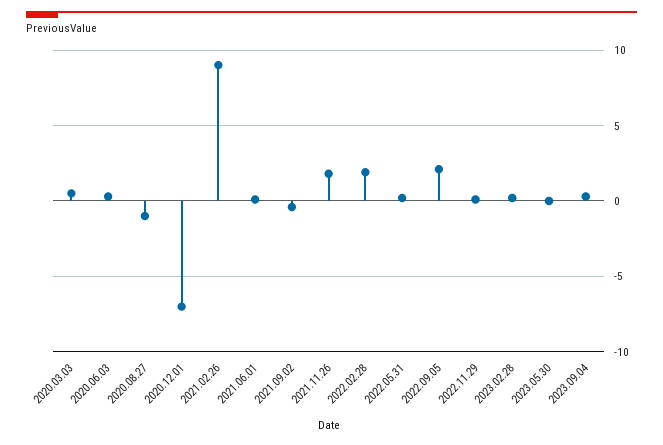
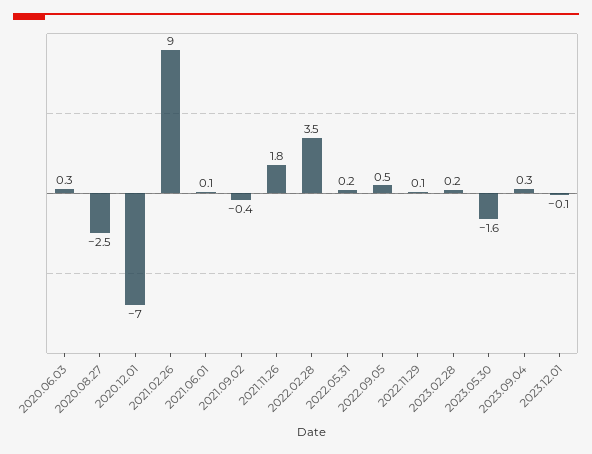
2020.03.03: 0.5 -> none
2020.08.27: -1 -> -2.5
2022.02.28: 2 -> 3.5
2022.09.05: 2 -> 0.5
2023.05.30: 0 -> -1.6
2023.12.01: none -> -0.1

